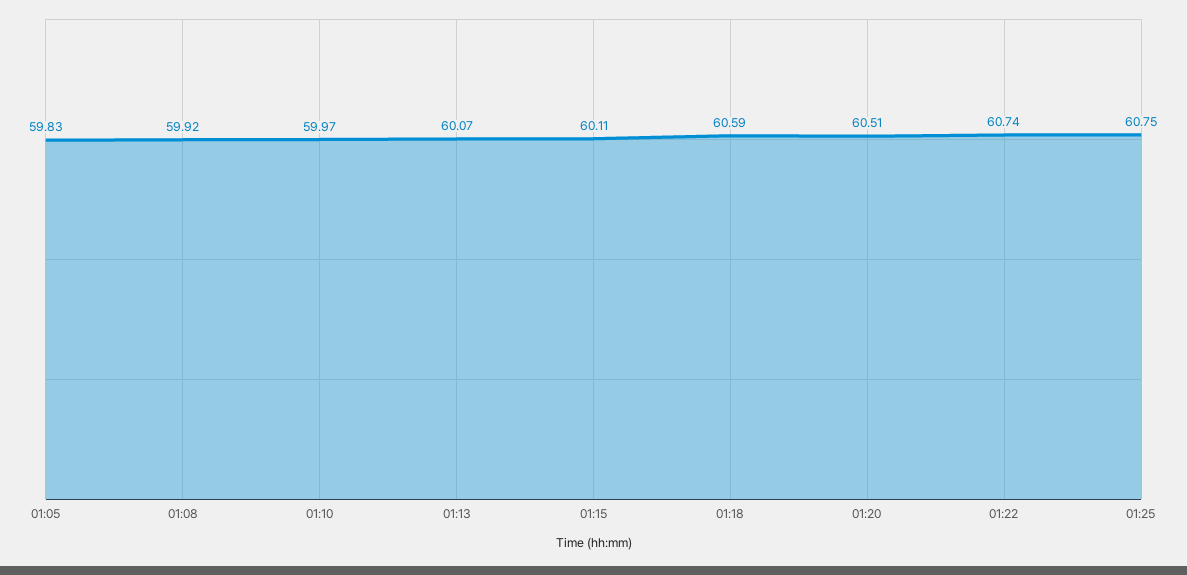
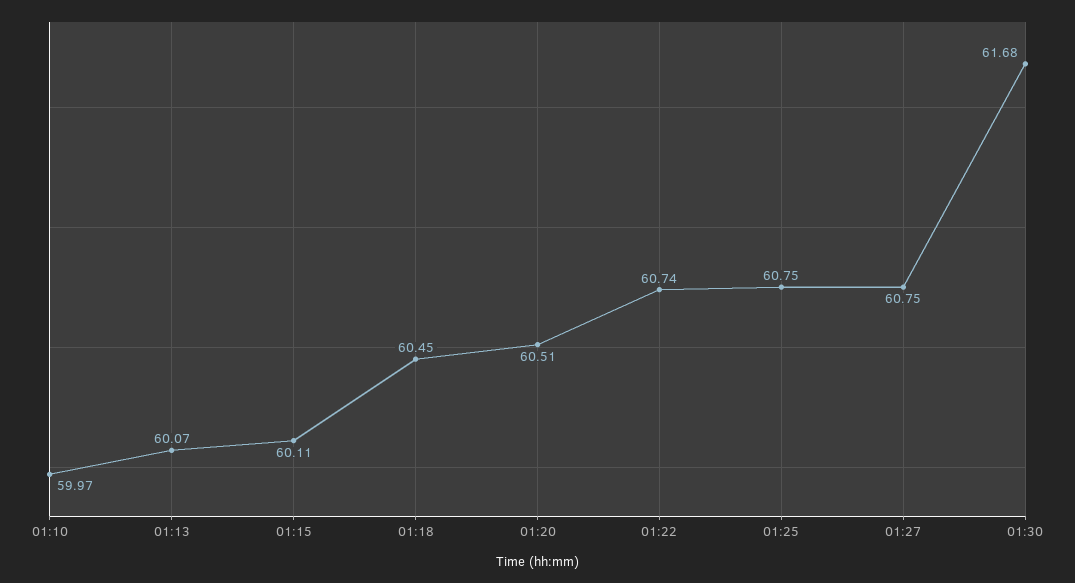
01:05: 59.83 -> none
01:08: 59.92 -> none
01:18: 60.59 -> 60.45
01:27: none -> 60.75
01:30: none -> 61.68

